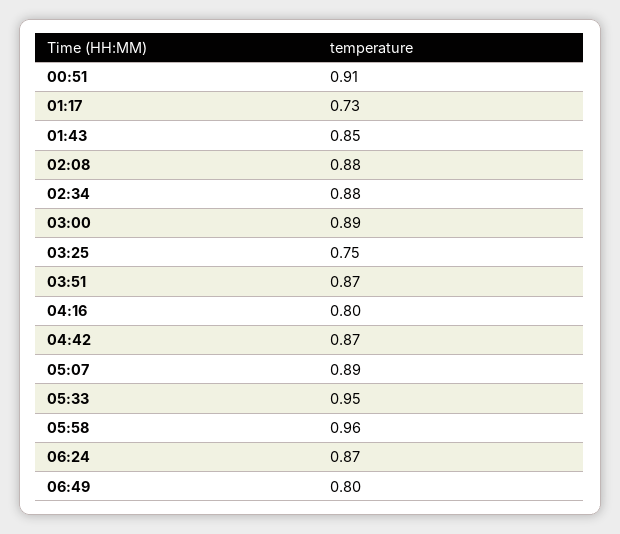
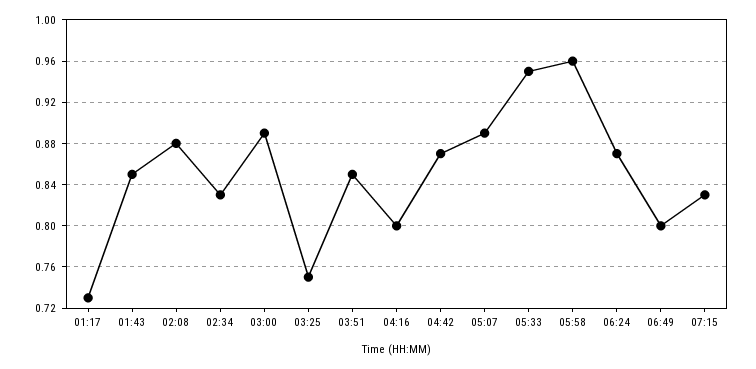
00:51: 0.91 -> none
02:34: 0.88 -> 0.83
03:51: 0.87 -> 0.85
07:15: none -> 0.83

